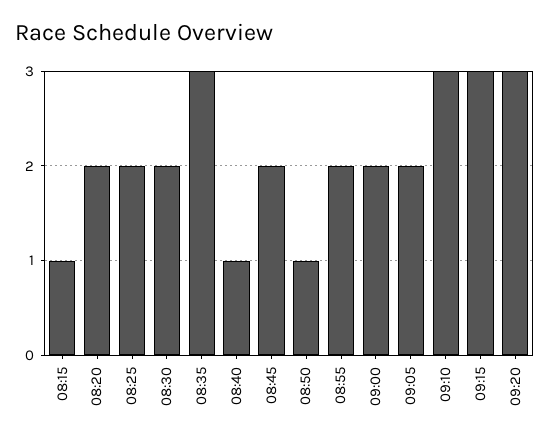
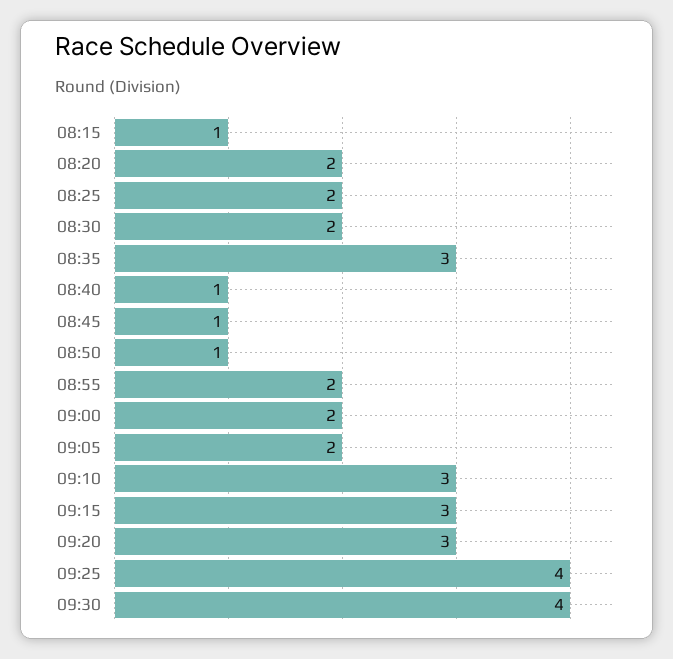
08:45: 2 -> 1
09:25: none -> 4
09:30: none -> 4

